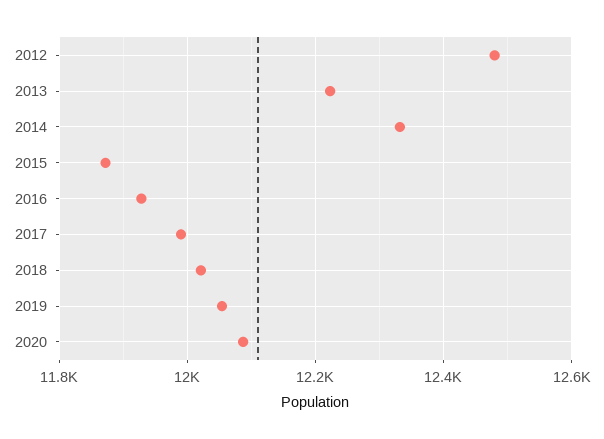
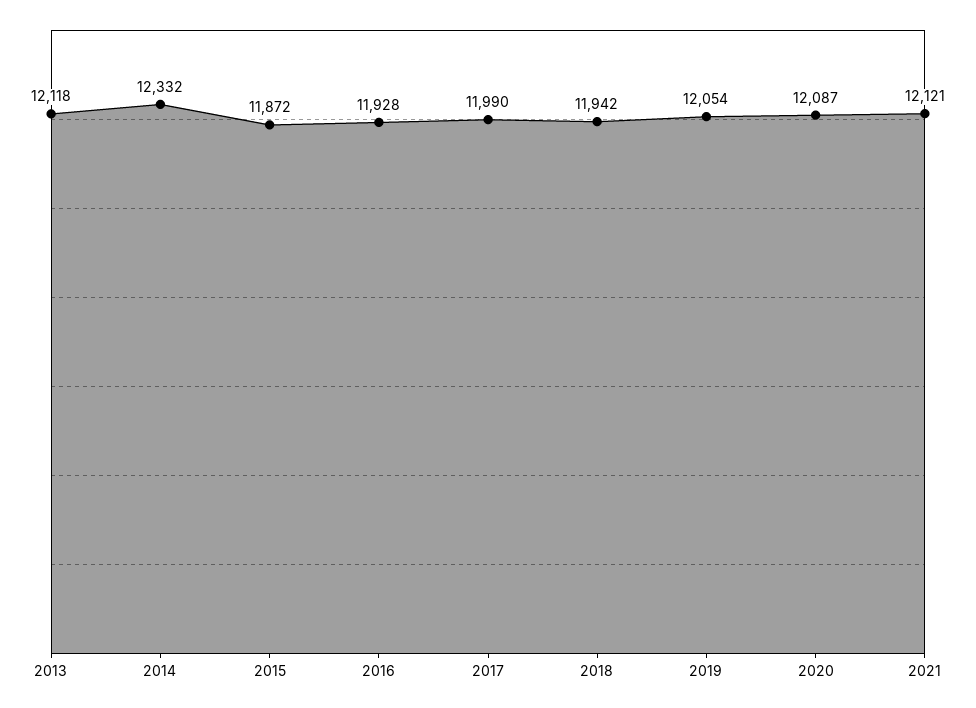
2012: 12480 -> none
2013: 12220 -> 12118
2018: 12020 -> 11942
2021: none -> 12121

